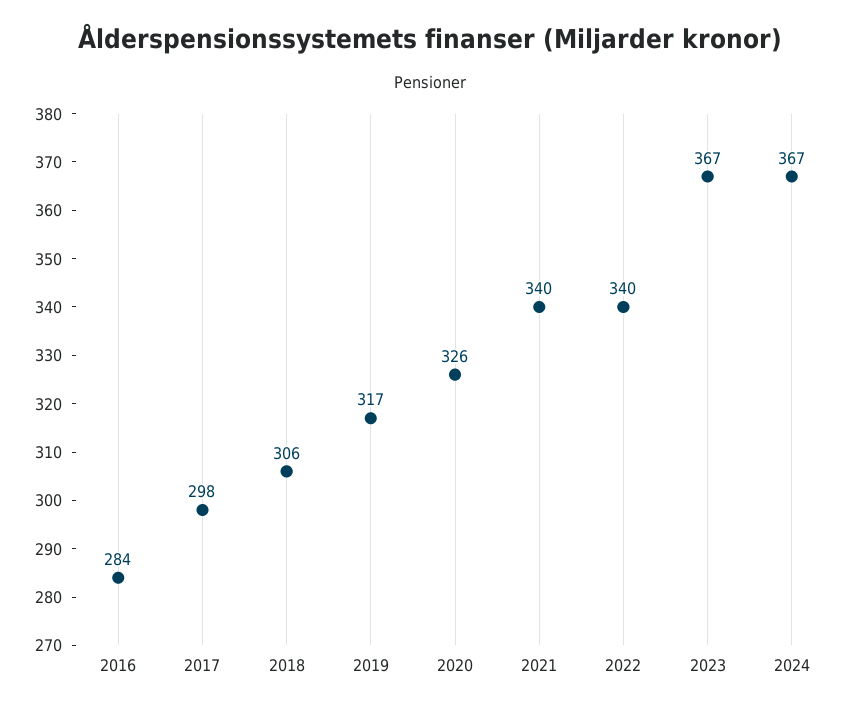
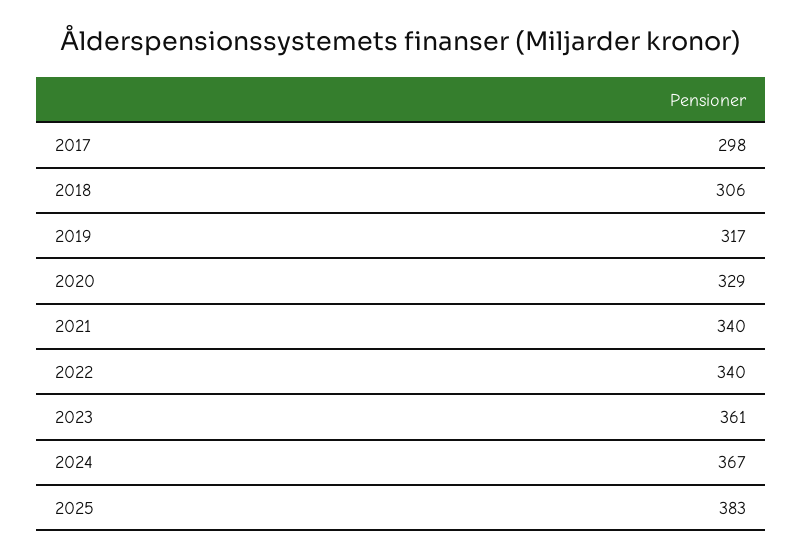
2016: 284 -> none
2020: 326 -> 329
2023: 367 -> 361
2025: none -> 383

